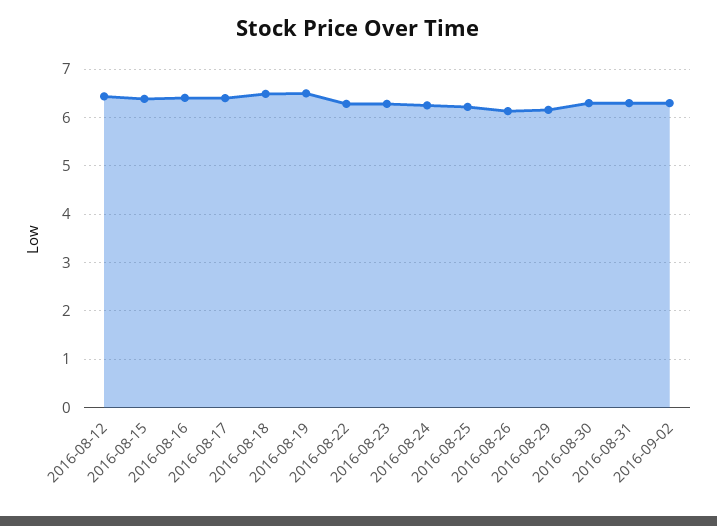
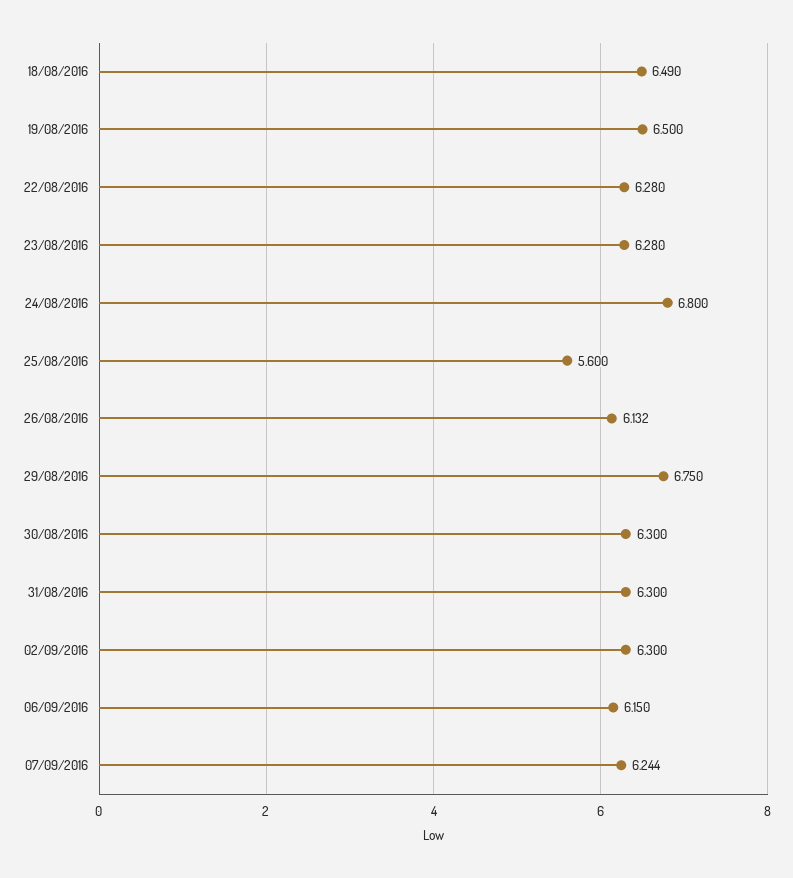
2016-08-12: 6.4 -> none
2016-08-15: 6.4 -> none
2016-08-16: 6.4 -> none
2016-08-17: 6.4 -> none
2016-08-24: 6.2 -> 6.8
2016-08-25: 6.2 -> 5.6
2016-08-29: 6.2 -> 6.75
06/09/2016: none -> 6.15
07/09/2016: none -> 6.244

